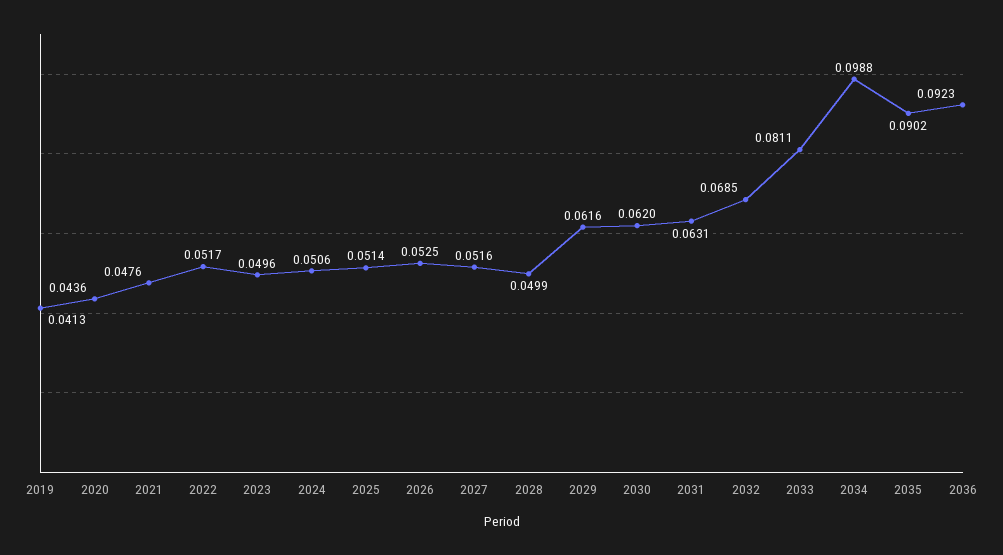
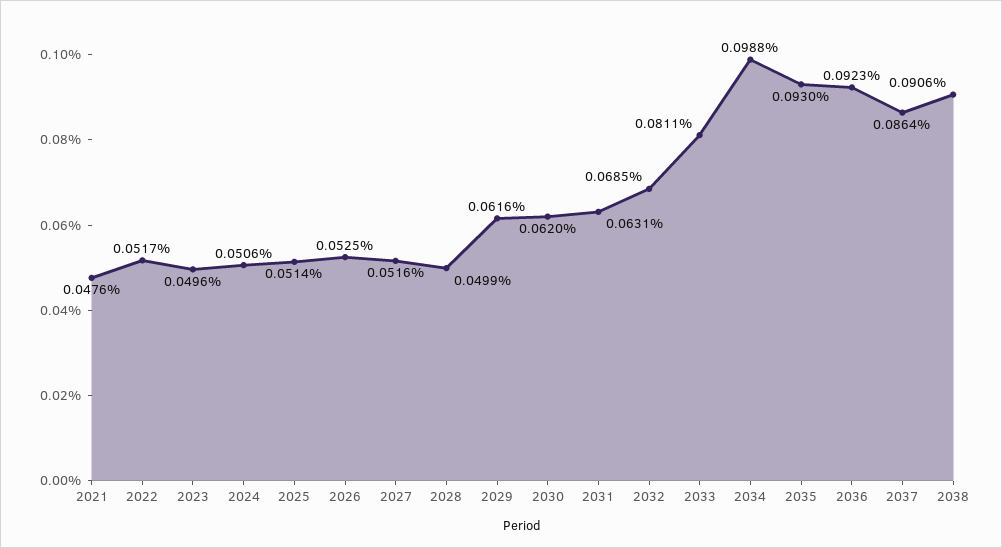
2019: 0.0413 -> none
2020: 0.0436 -> none
2035: 0.0902 -> 0.093
2037: none -> 0.0864
2038: none -> 0.0906

